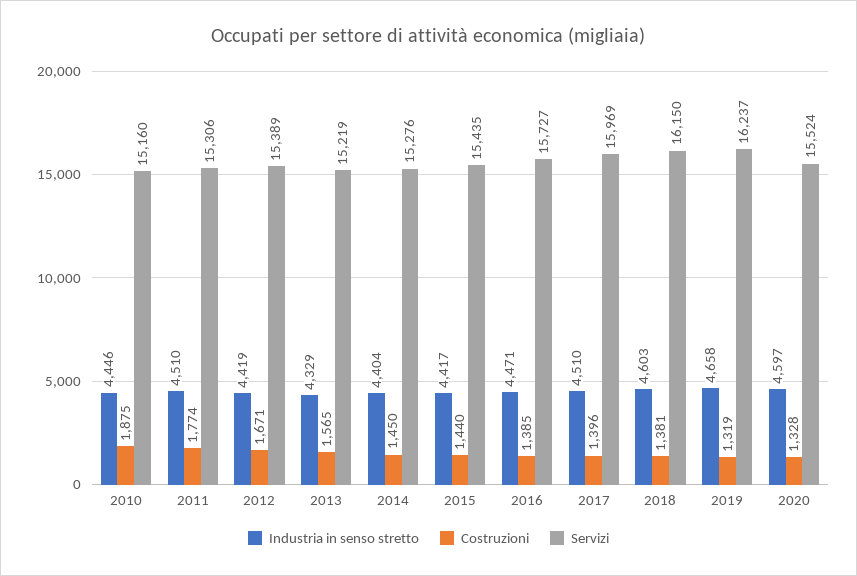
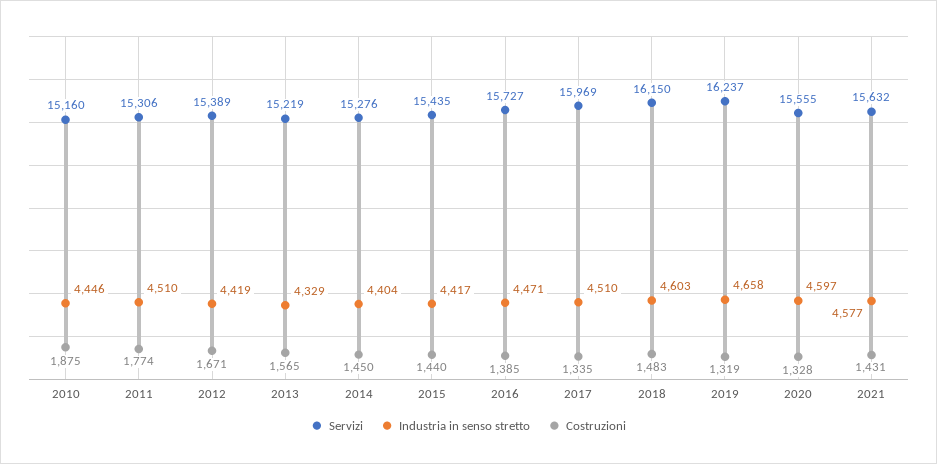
Costruzioni, 2017: 1396 -> 1335
Costruzioni, 2018: 1381 -> 1483
Servizi, 2020: 15524 -> 15555
Servizi, 2021: none -> 15632
Industria in senso stretto, 2021: none -> 4577
Costruzioni, 2021: none -> 1431

